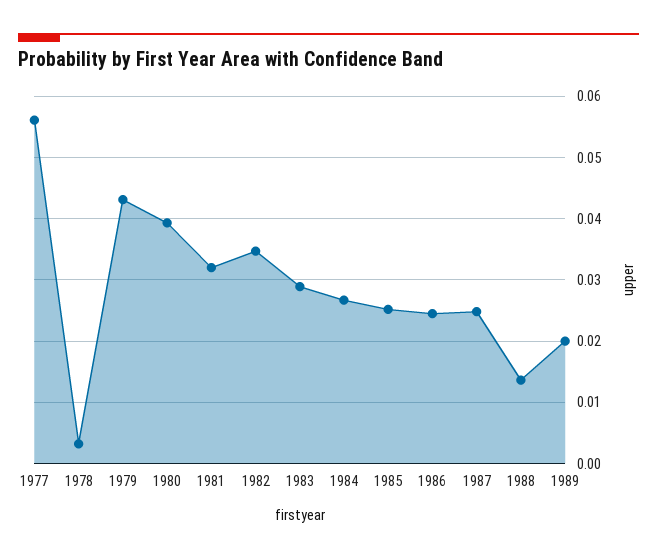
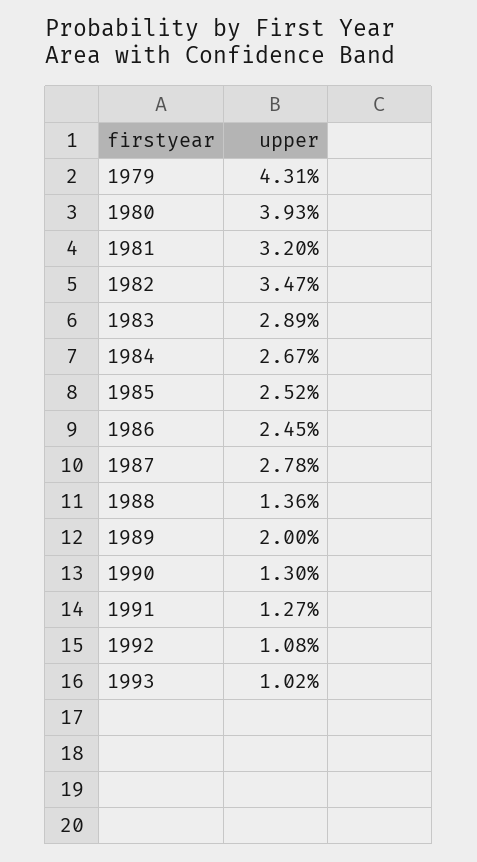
1977: 0.056 -> none
1978: 0.003 -> none
1987: 0.025 -> 0.0278
1990: none -> 0.013
1991: none -> 0.0127
1992: none -> 0.0108
1993: none -> 0.0102

